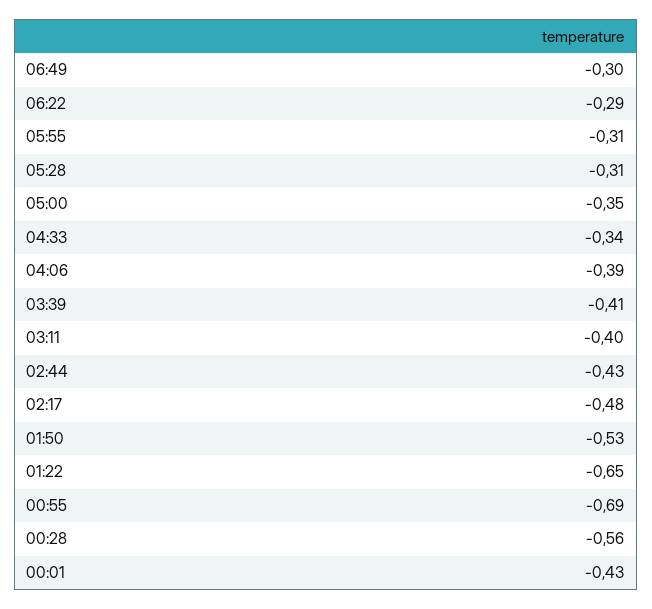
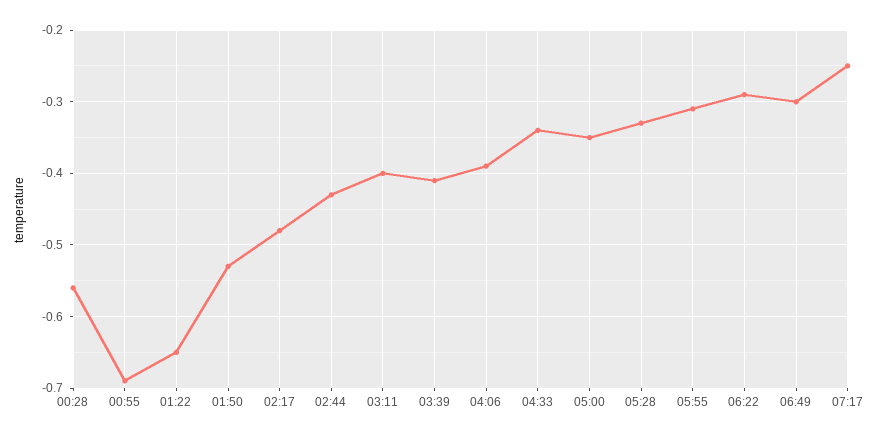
05:28: -0.31 -> -0.33
00:01: -0.43 -> none
07:17: none -> -0.25

